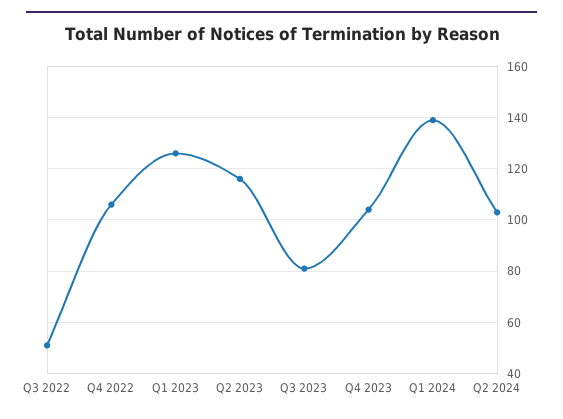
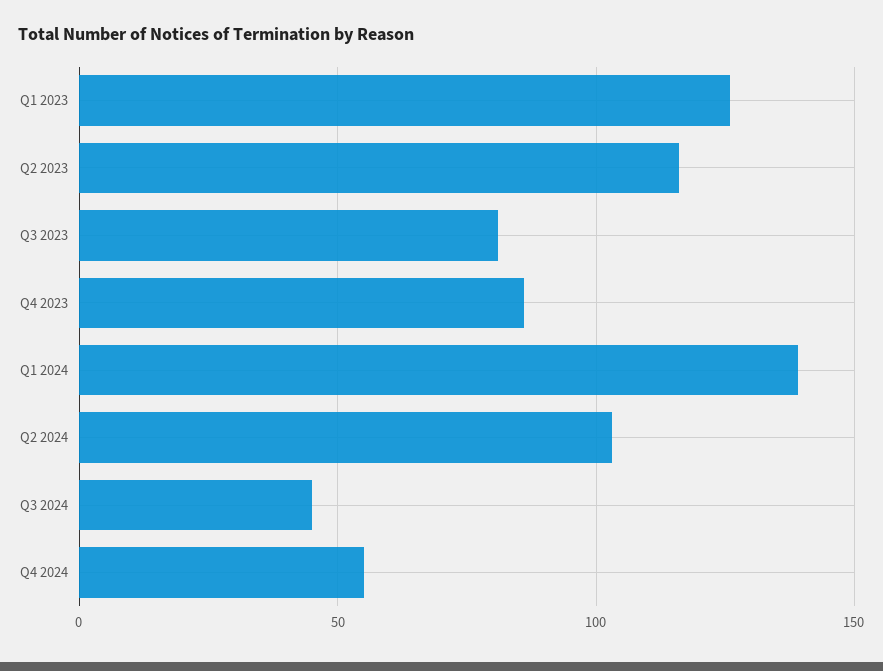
Q3 2022: 50 -> none
Q4 2022: 105 -> none
Q4 2023: 105 -> 85
Q3 2024: none -> 45
Q4 2024: none -> 55

